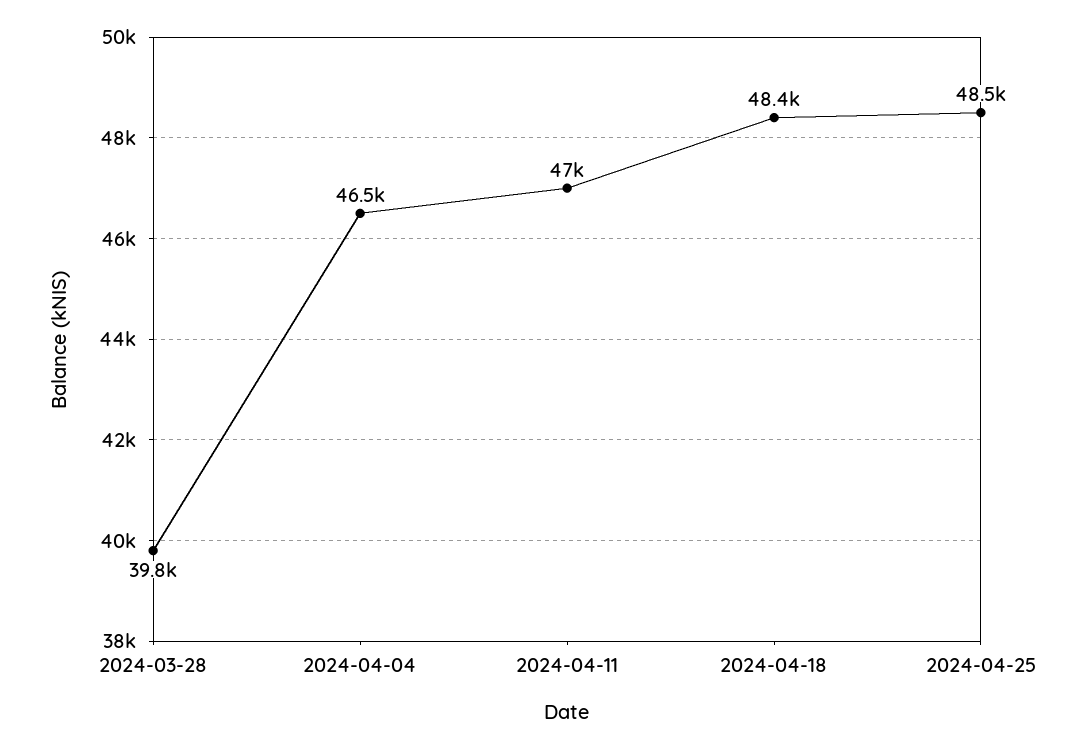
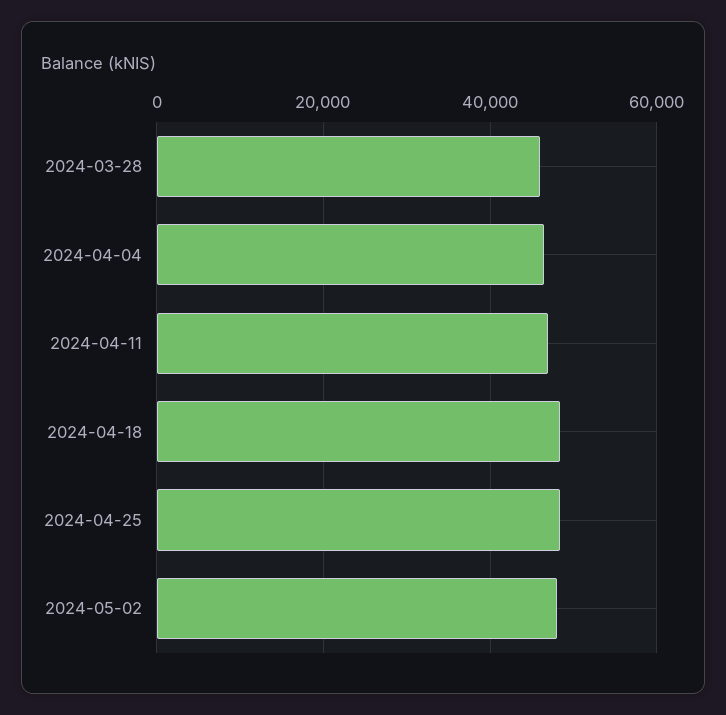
2024-03-28: 39800 -> 46000
2024-05-02: none -> 48000

